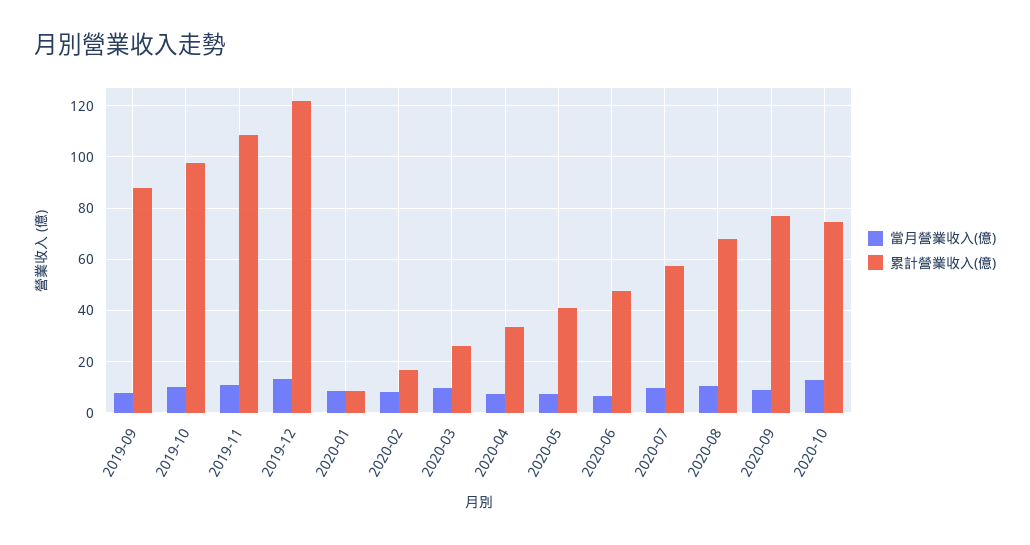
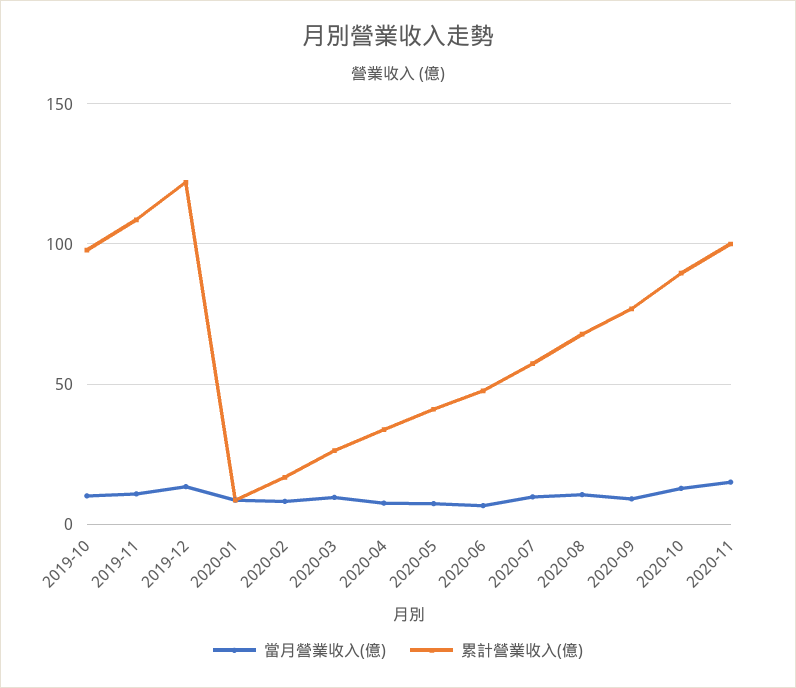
當月營業收入(億), 2019-09: 7.5 -> none
累計營業收入(億), 2019-09: 87.5 -> none
累計營業收入(億), 2020-10: 75 -> 90
當月營業收入(億), 2020-11: none -> 15
累計營業收入(億), 2020-11: none -> 100

